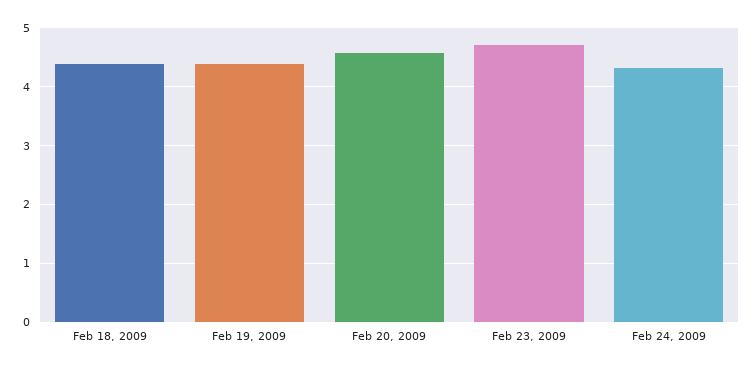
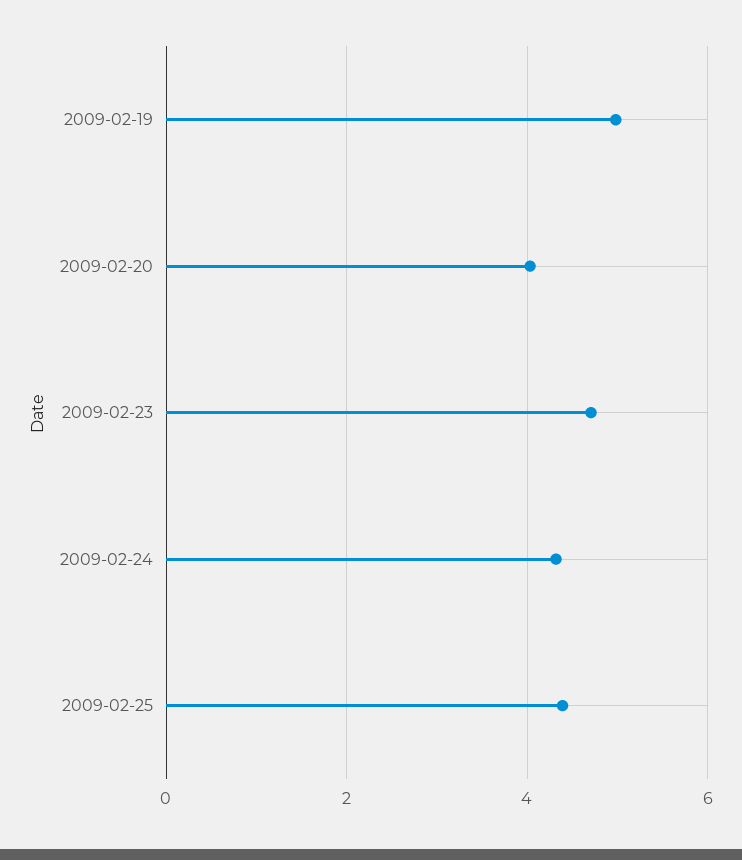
Feb 18, 2009: 4.4 -> none
Feb 19, 2009: 4.4 -> 5
Feb 20, 2009: 4.6 -> 4
2009-02-25: none -> 4.4

